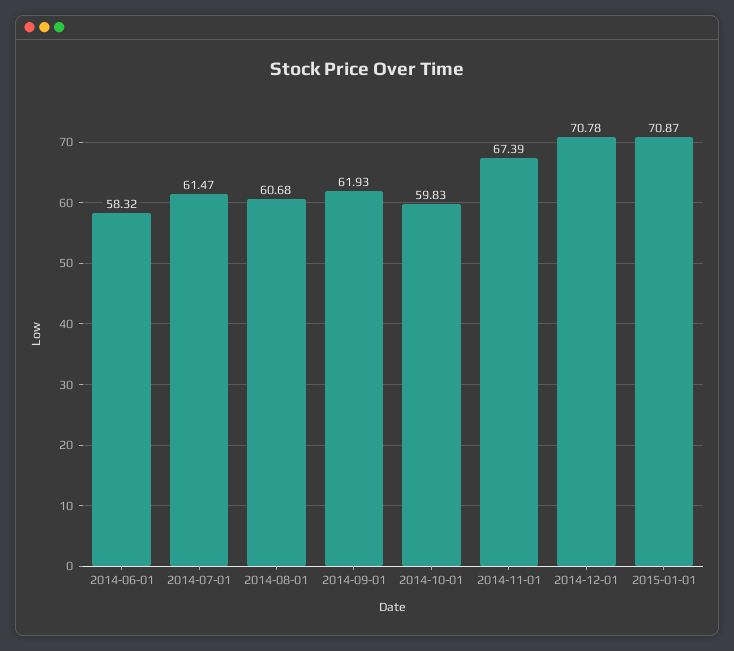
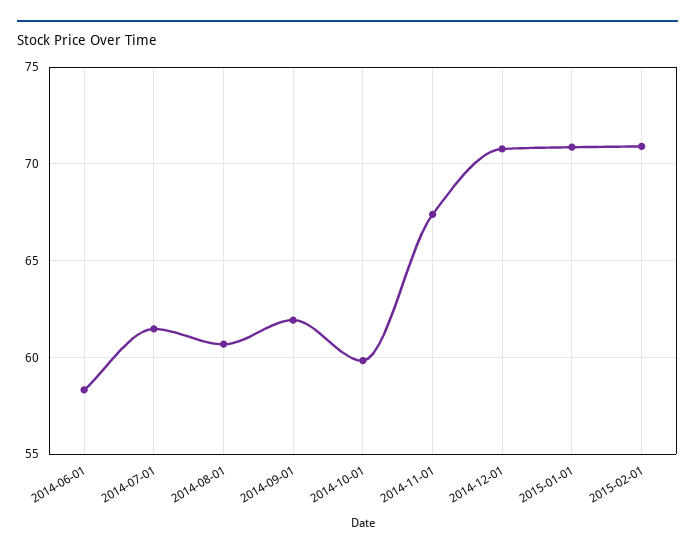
2015-02-01: none -> 71

